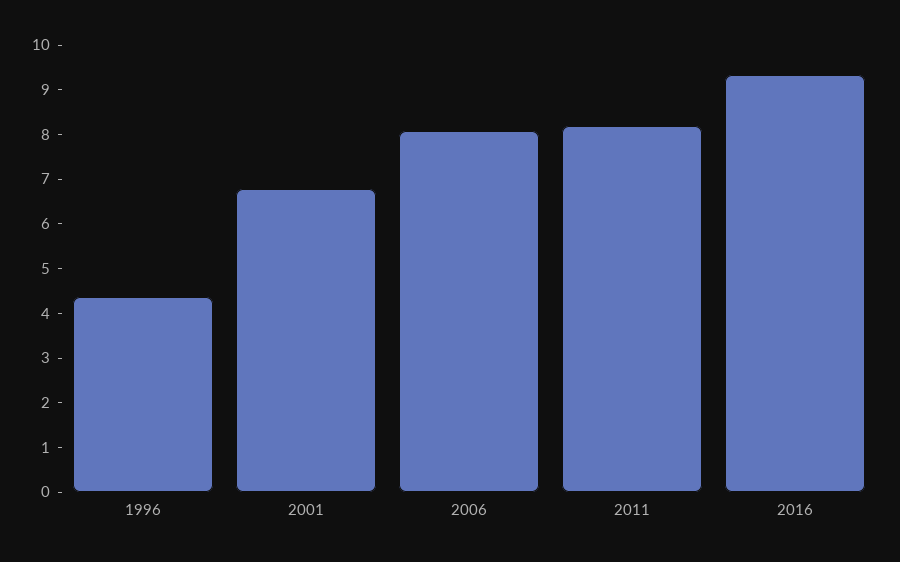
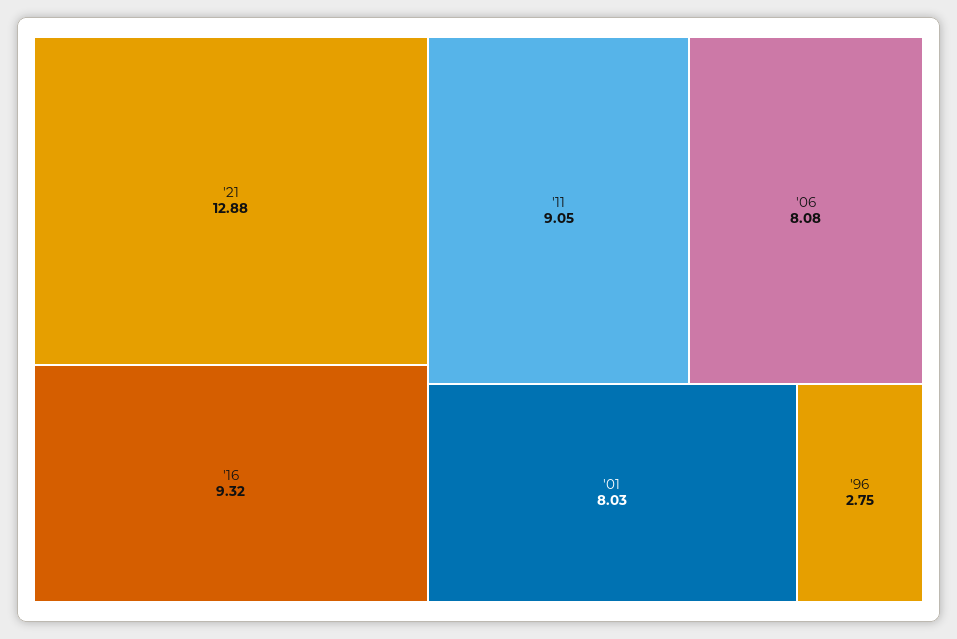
1996: 4.4 -> 2.75
2001: 6.8 -> 8.03
2011: 8.2 -> 9.05
'21: none -> 12.88

